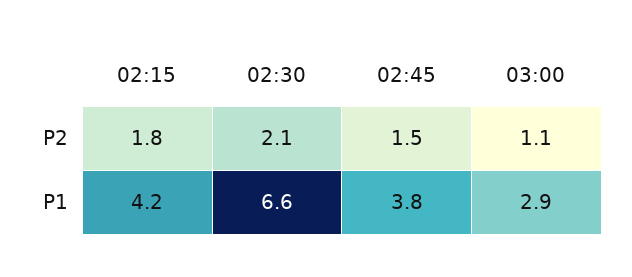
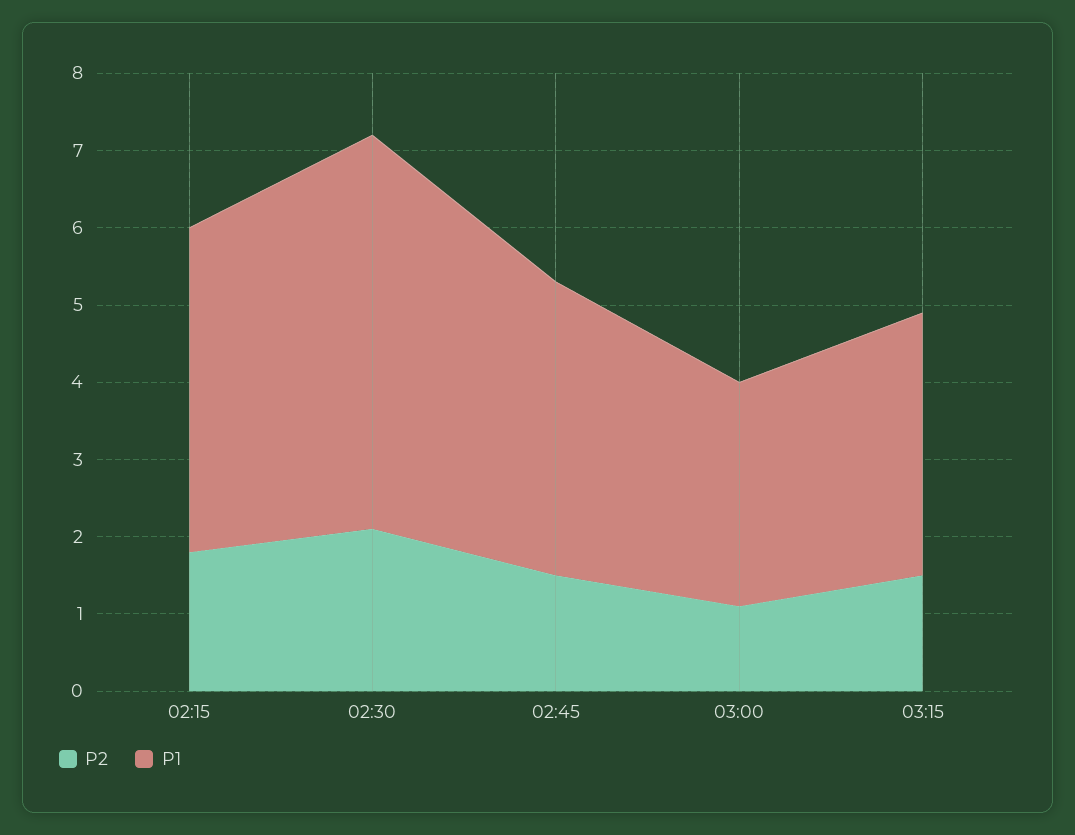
P1, 02:30: 6.6 -> 5
P2, 03:15: none -> 1.5
P1, 03:15: none -> 3.5

